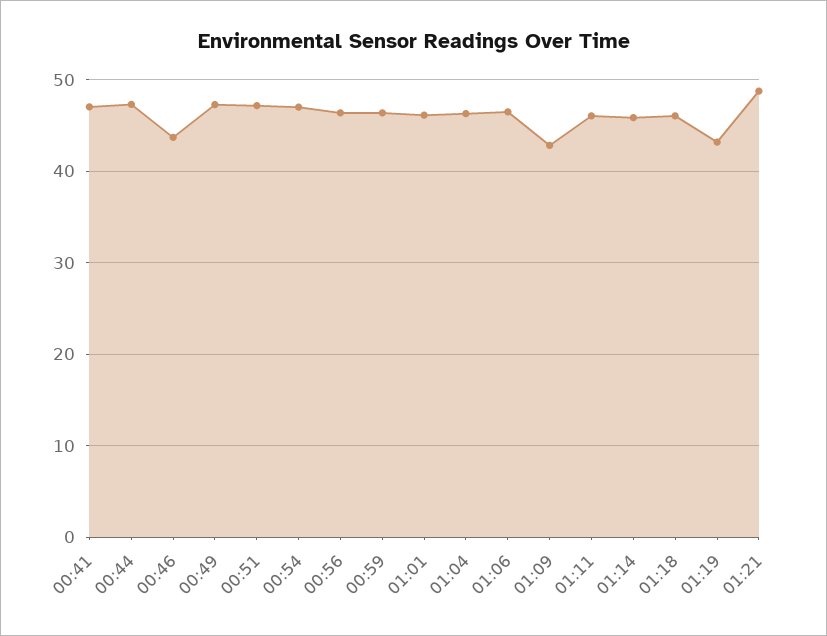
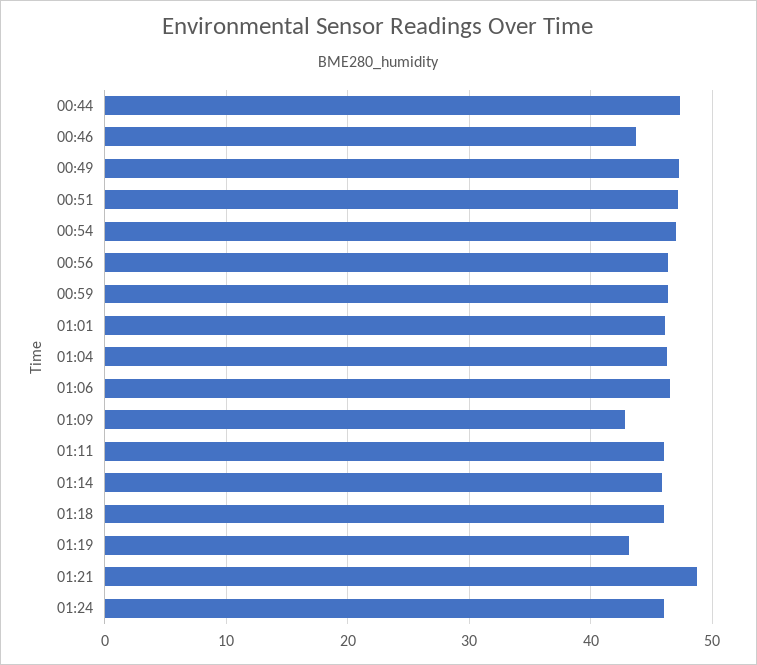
00:41: 47 -> none
01:24: none -> 46

